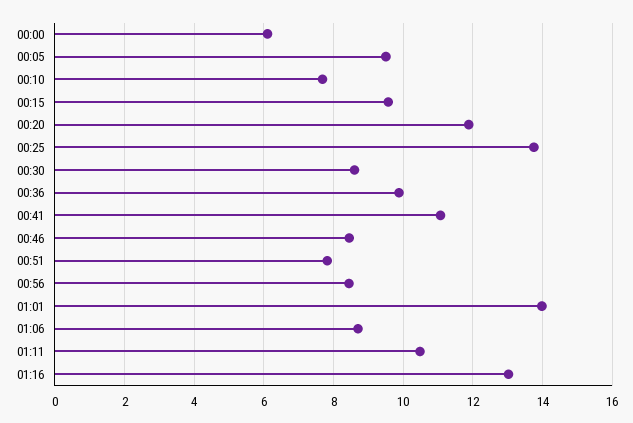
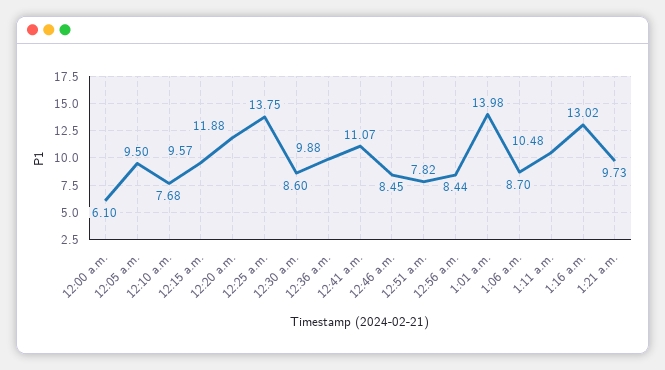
1:21 a.m.: none -> 9.73

